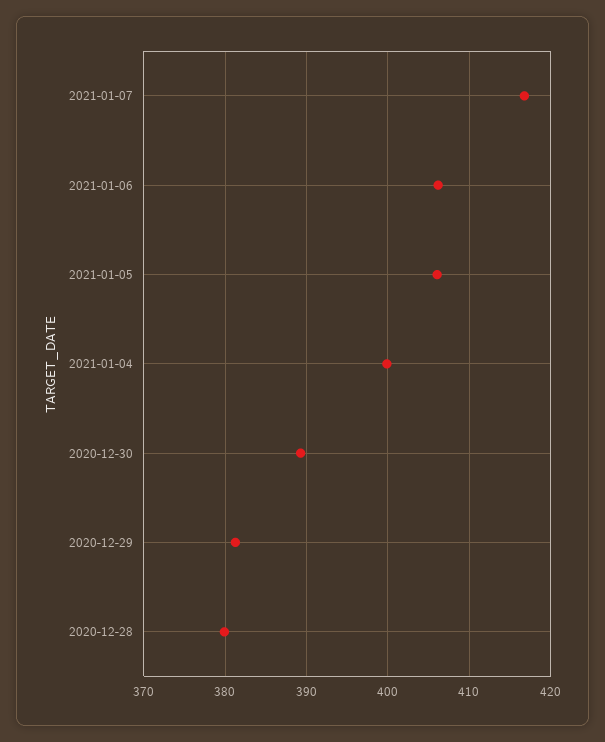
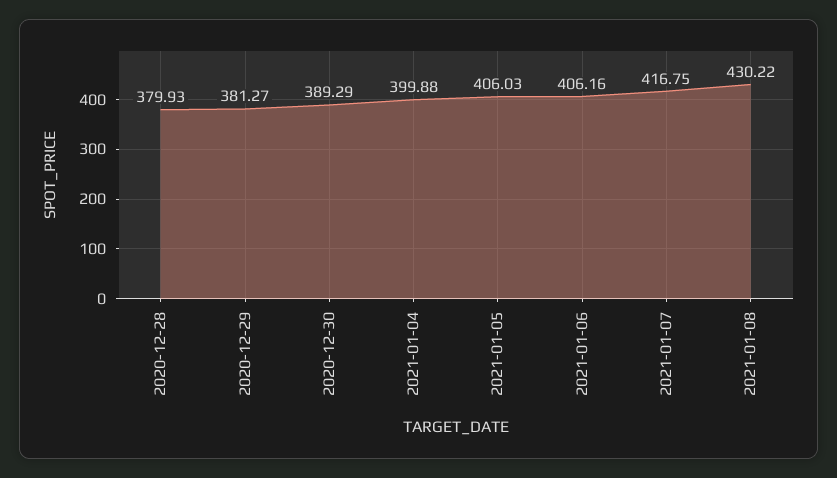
2021-01-08: none -> 430.22

